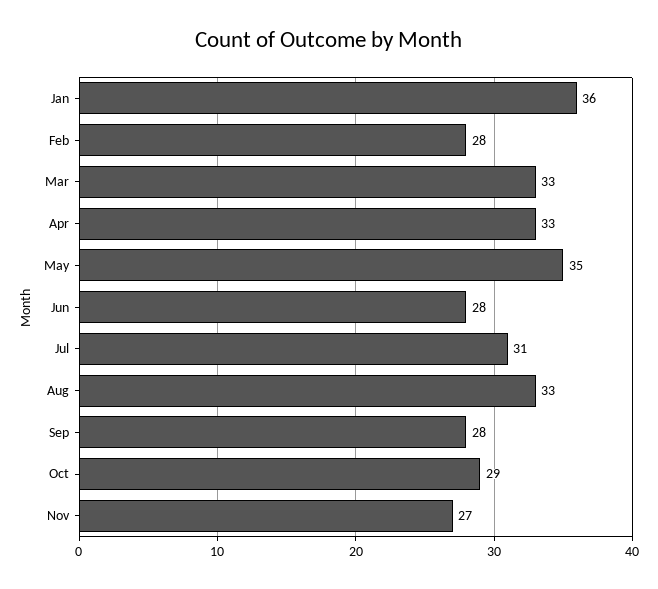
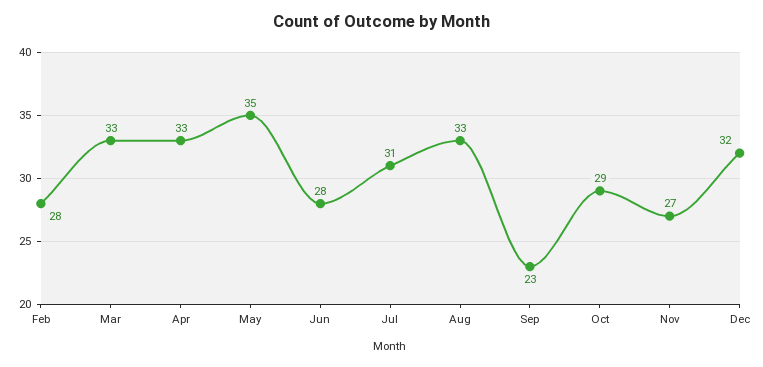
Jan: 36 -> none
Sep: 28 -> 23
Dec: none -> 32

